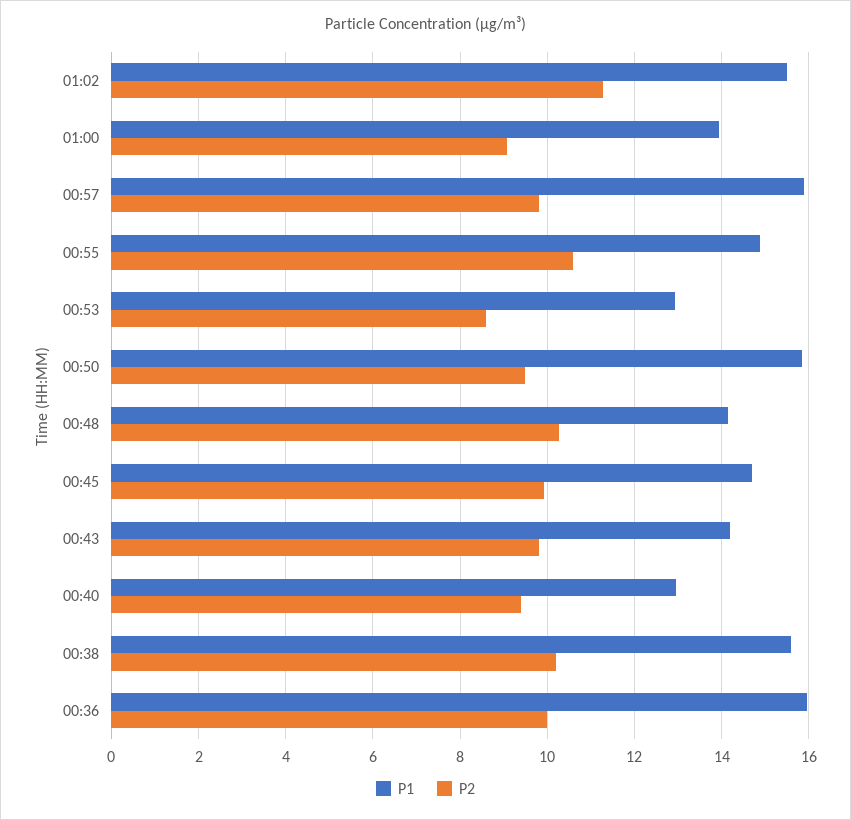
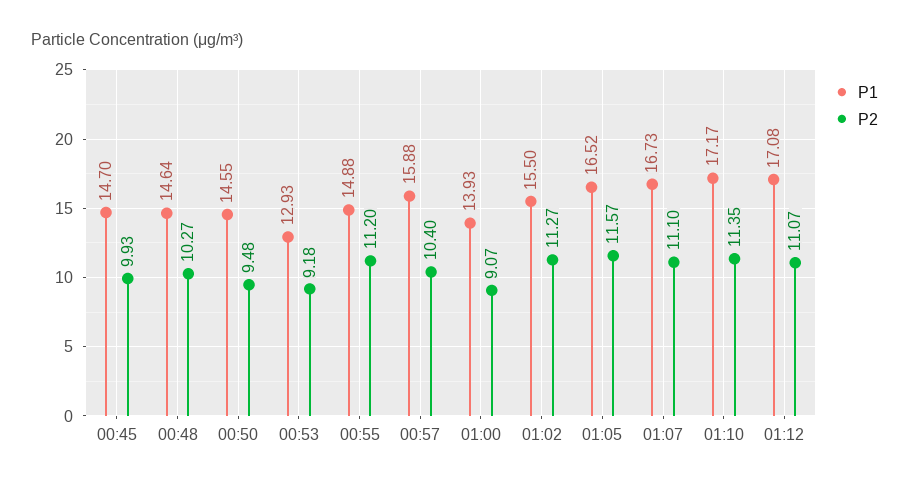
P2, 00:57: 9.8 -> 10.4
P2, 00:55: 10.6 -> 11.2
P2, 00:53: 8.6 -> 9.18
P1, 00:50: 15.8 -> 14.55
P1, 00:48: 14.2 -> 14.64
P1, 00:43: 14.2 -> none
P2, 00:43: 9.8 -> none
P1, 00:40: 13 -> none
P2, 00:40: 9.4 -> none
P1, 00:38: 15.6 -> none
P2, 00:38: 10.2 -> none
P1, 00:36: 16 -> none
P2, 00:36: 10 -> none
P1, 01:05: none -> 16.52
P2, 01:05: none -> 11.57
P1, 01:07: none -> 16.73
P2, 01:07: none -> 11.1
P1, 01:10: none -> 17.17
P2, 01:10: none -> 11.35
P1, 01:12: none -> 17.08
P2, 01:12: none -> 11.07

